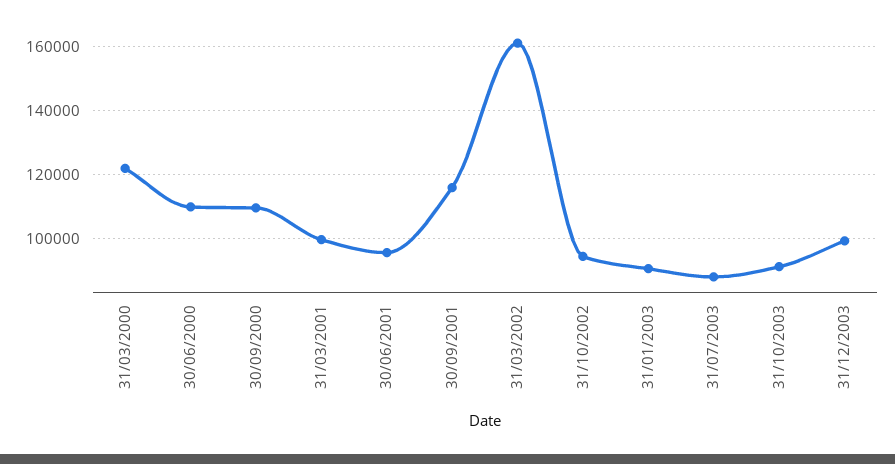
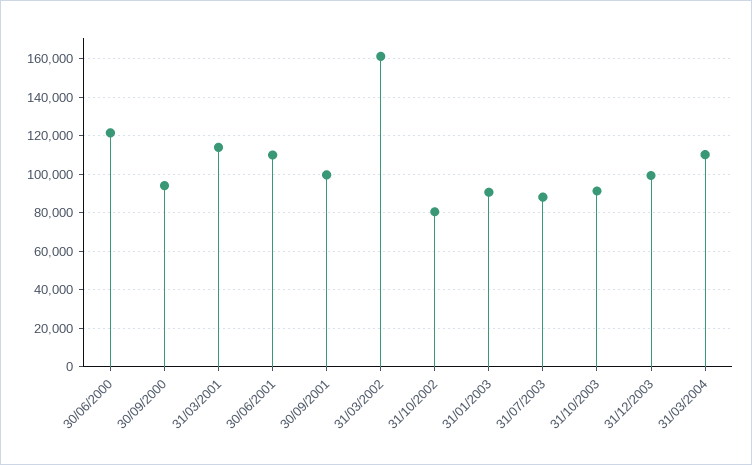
31/03/2000: 122000 -> none
30/06/2000: 110000 -> 120000
30/09/2000: 110000 -> 95000
31/03/2001: 100000 -> 115000
30/06/2001: 96000 -> 110000
30/09/2001: 116000 -> 100000
31/10/2002: 94000 -> 80000
31/03/2004: none -> 110000

